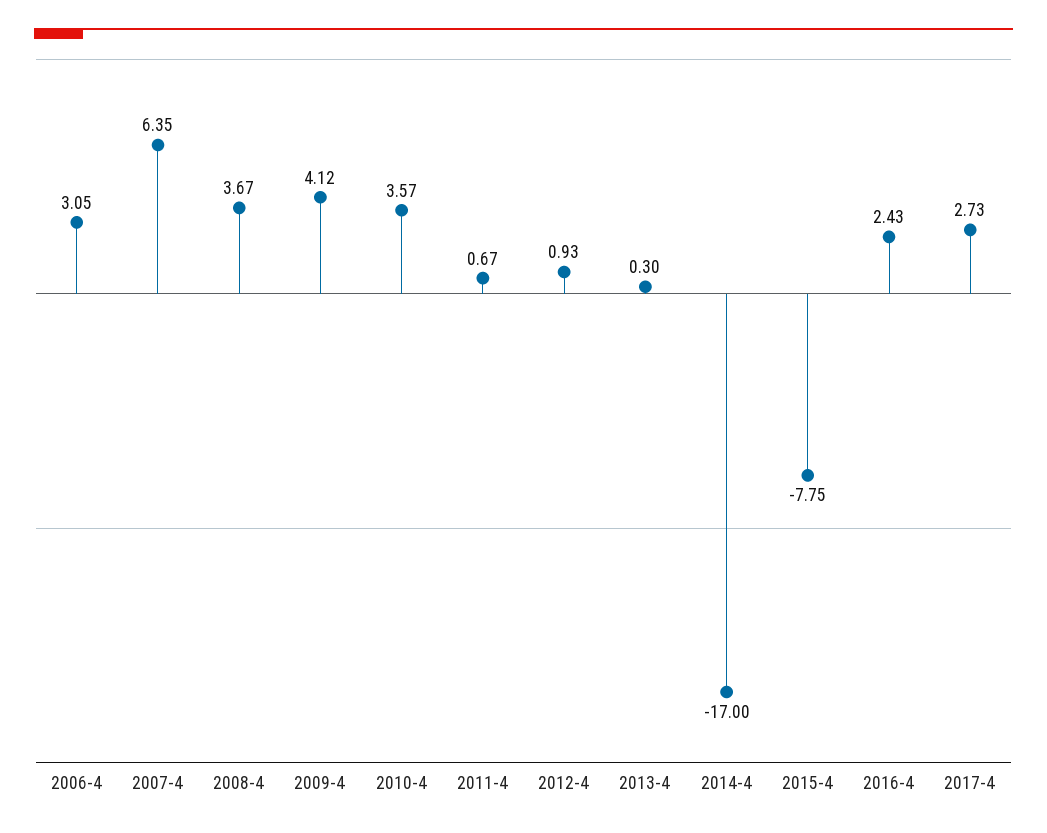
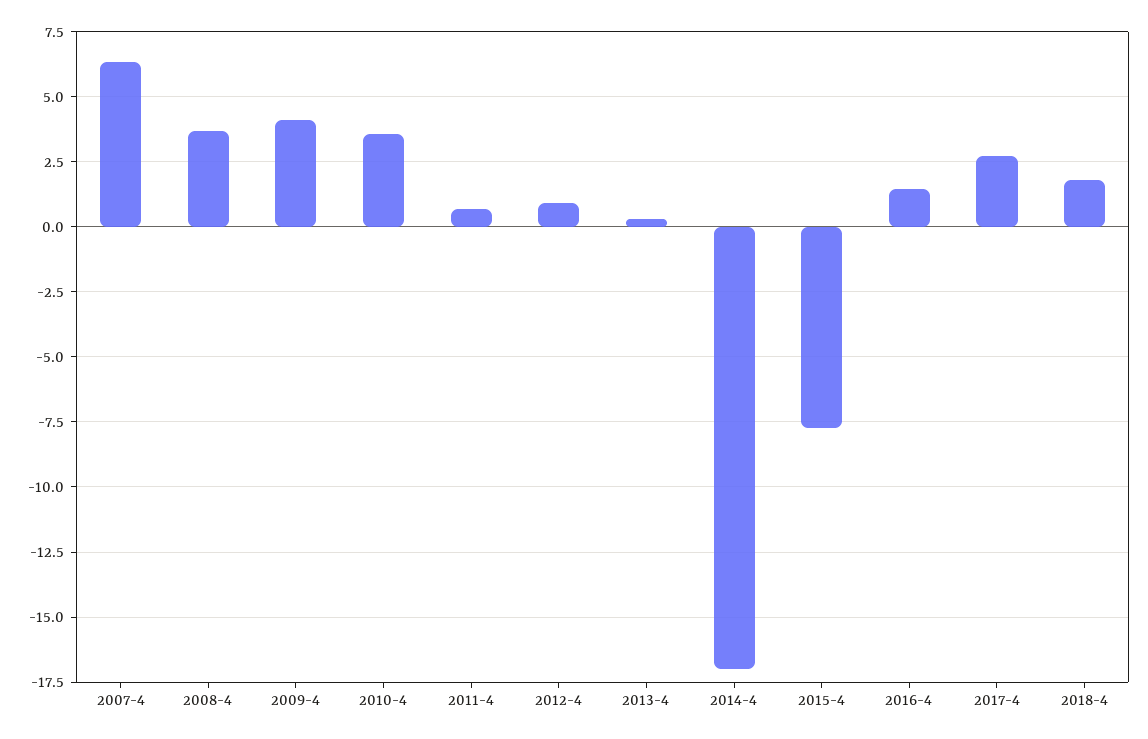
2006-4: 3.05 -> none
2016-4: 2.43 -> 1.5
2018-4: none -> 1.75

